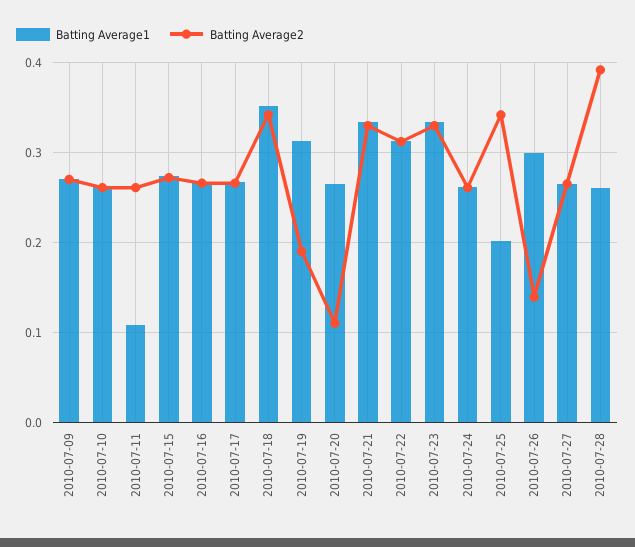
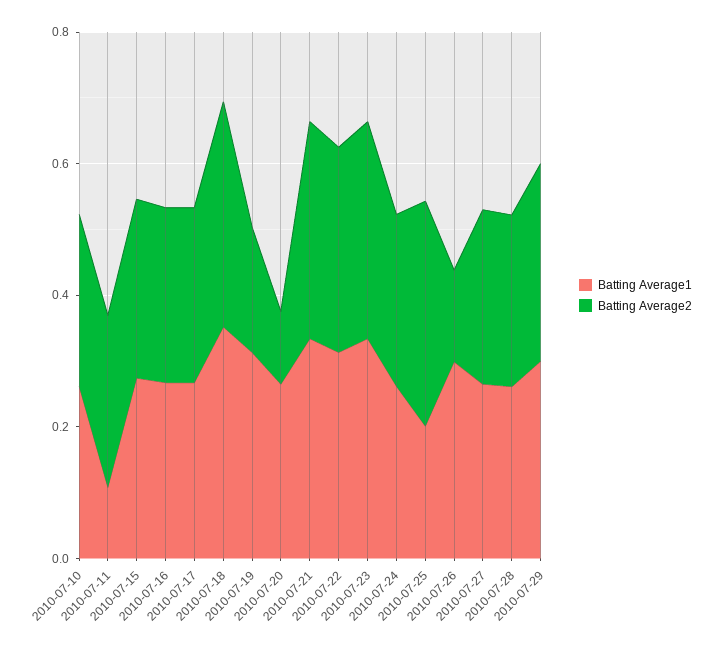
Batting Average1, 2010-07-09: 0.27 -> none
Batting Average2, 2010-07-09: 0.27 -> none
Batting Average2, 2010-07-28: 0.39 -> 0.25
Batting Average1, 2010-07-29: none -> 0.3
Batting Average2, 2010-07-29: none -> 0.3

